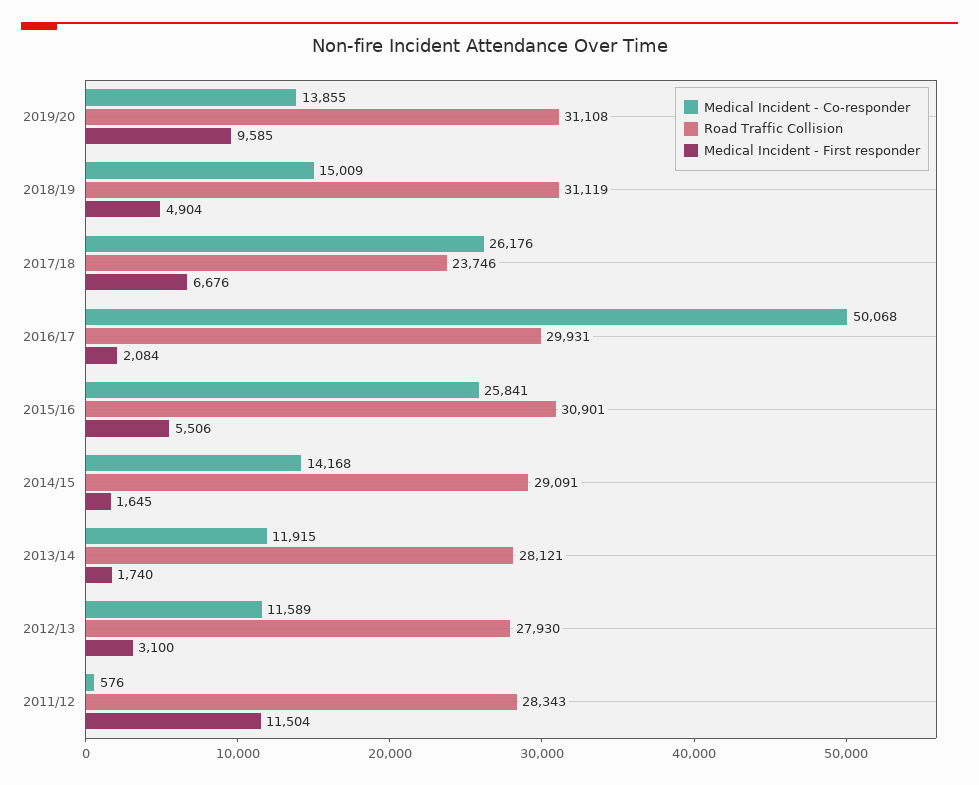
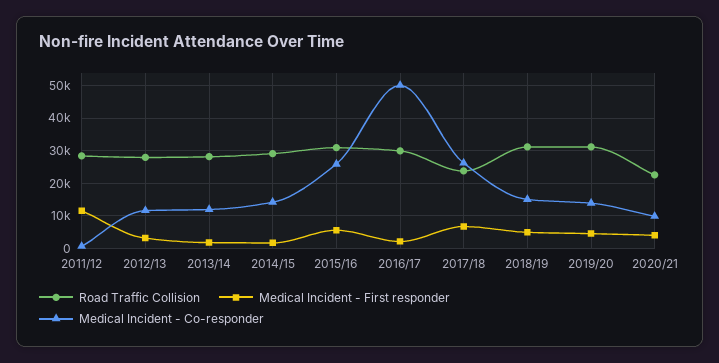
Medical Incident - First responder, 2019/20: 9585 -> 4000
Road Traffic Collision, 2020/21: none -> 22000
Medical Incident - First responder, 2020/21: none -> 4000
Medical Incident - Co-responder, 2020/21: none -> 10000

